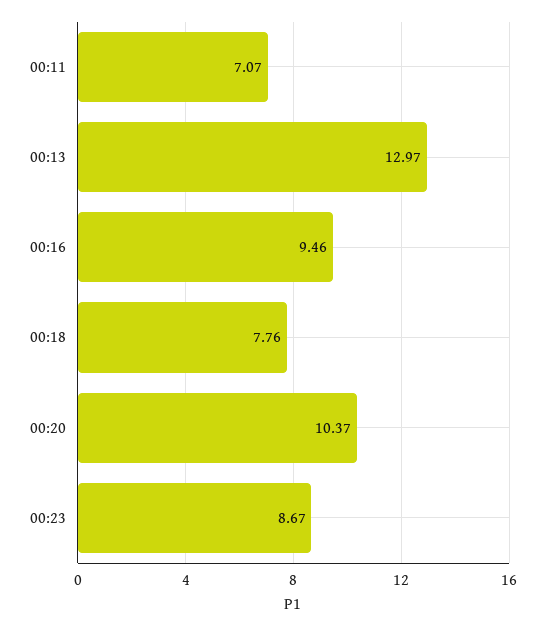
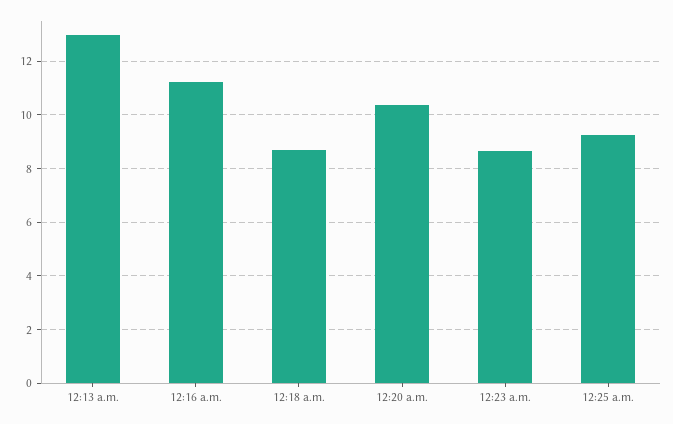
00:11: 7.07 -> none
00:16: 9.46 -> 11.25
00:18: 7.76 -> 8.75
12:25 a.m.: none -> 9.25

